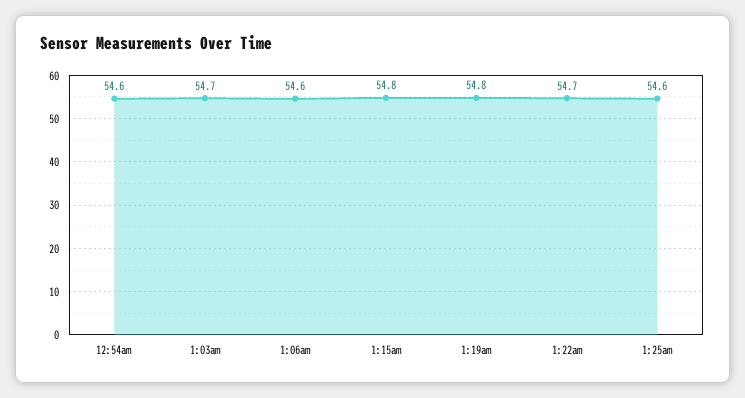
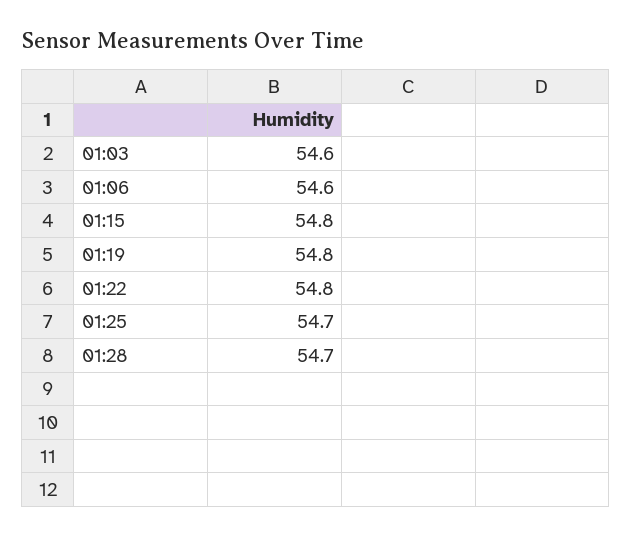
12:54am: 54.6 -> none
1:03am: 54.7 -> 54.6
1:22am: 54.7 -> 54.8
1:25am: 54.6 -> 54.7
01:28: none -> 54.7

